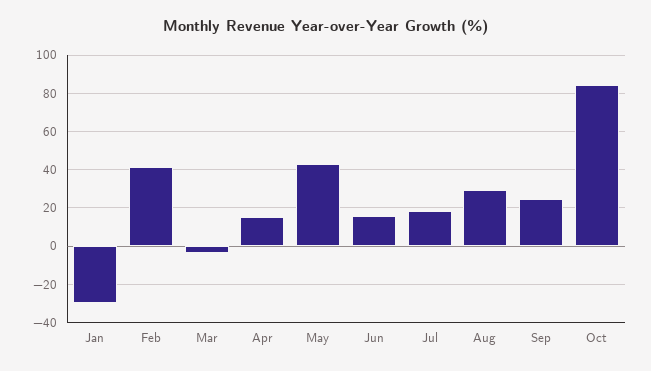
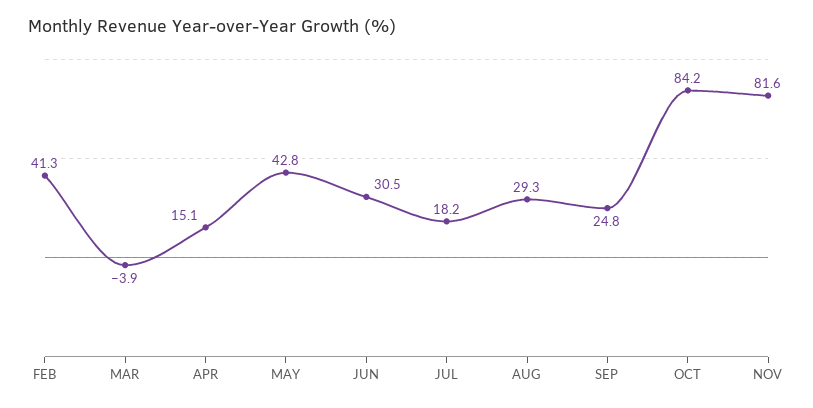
Jan: -30 -> none
Jun: 15 -> 30.5
NOV: none -> 81.6

